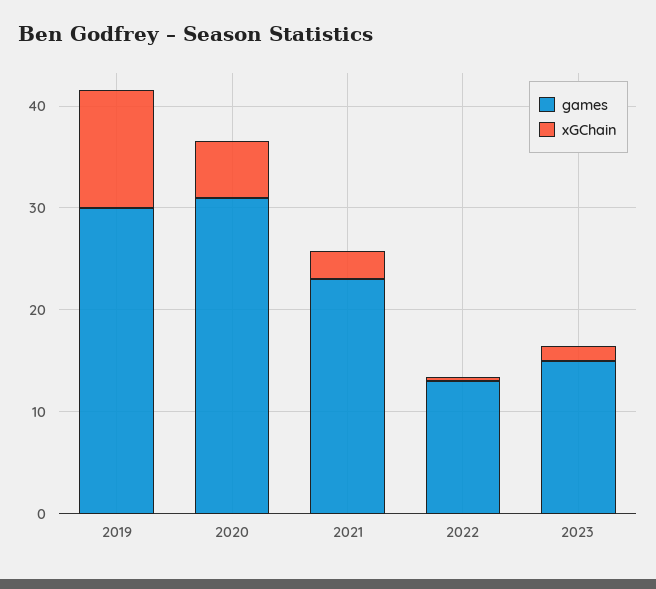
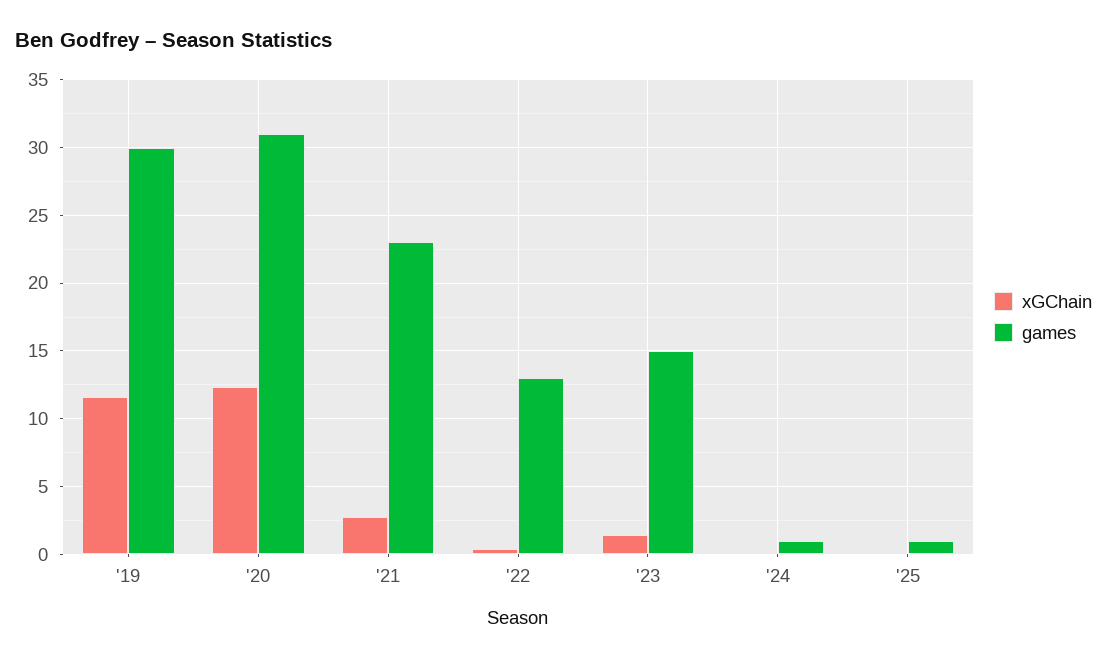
xGChain, 2020: 6 -> 12.5
xGChain, '24: none -> 0
games, '24: none -> 1
xGChain, '25: none -> 0
games, '25: none -> 1

